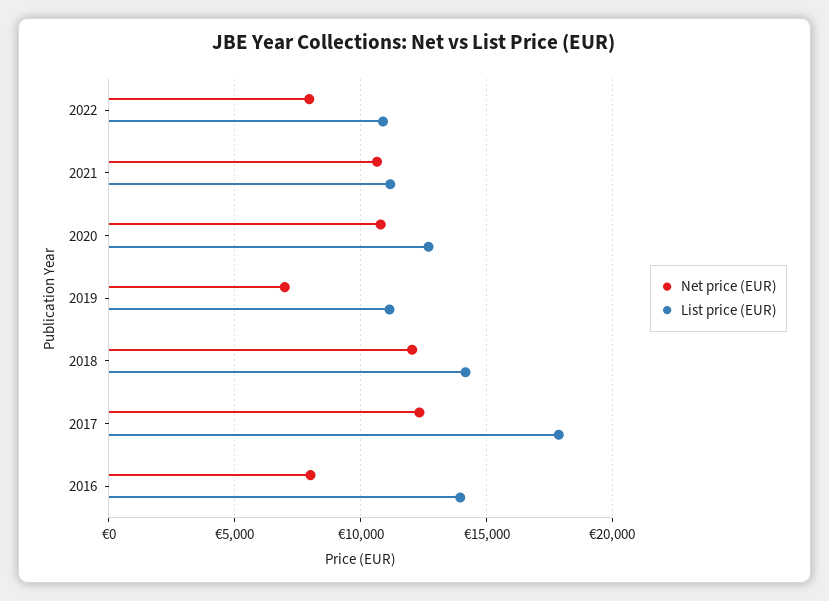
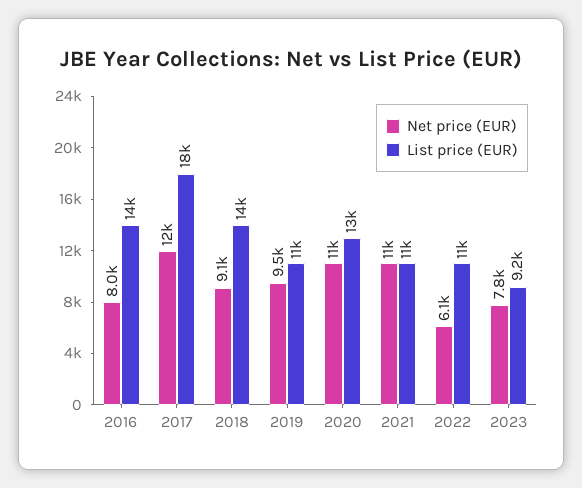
Net price (EUR), 2022: 8000 -> 6100
Net price (EUR), 2019: 7000 -> 9500
Net price (EUR), 2018: 12000 -> 9100
Net price (EUR), 2023: none -> 7800
List price (EUR), 2023: none -> 9200

